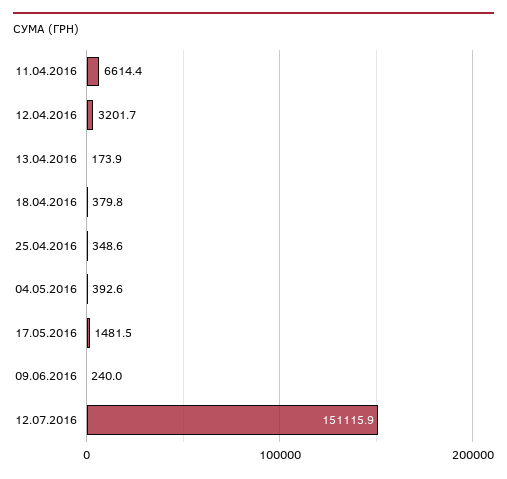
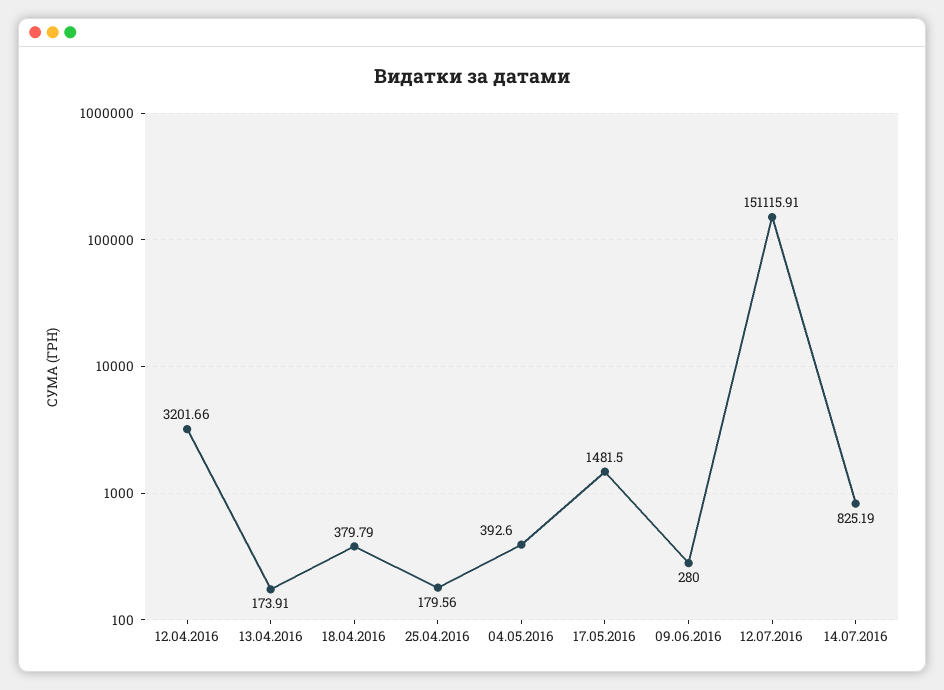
11.04.2016: 6614.4 -> none
25.04.2016: 348.6 -> 179.56
09.06.2016: 240 -> 280
14.07.2016: none -> 825.19

